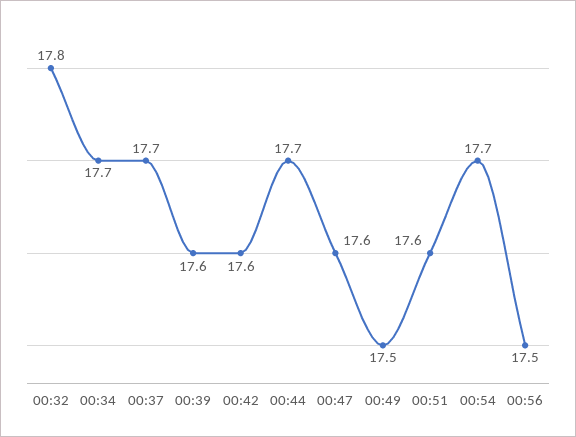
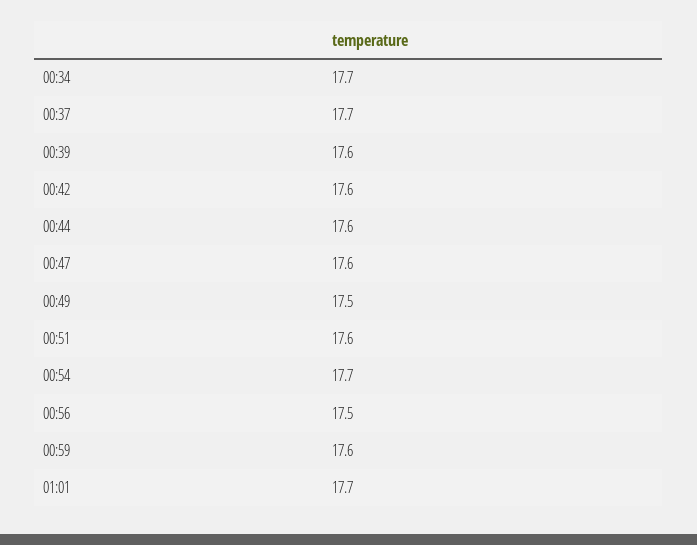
00:32: 17.8 -> none
00:44: 17.7 -> 17.6
00:59: none -> 17.6
01:01: none -> 17.7

